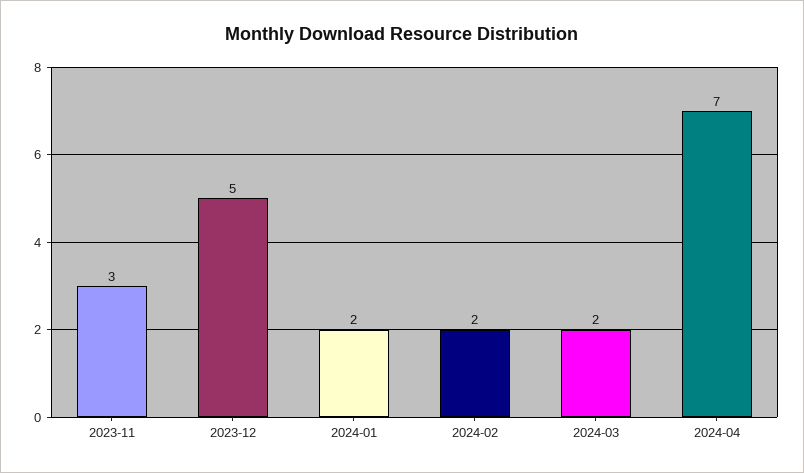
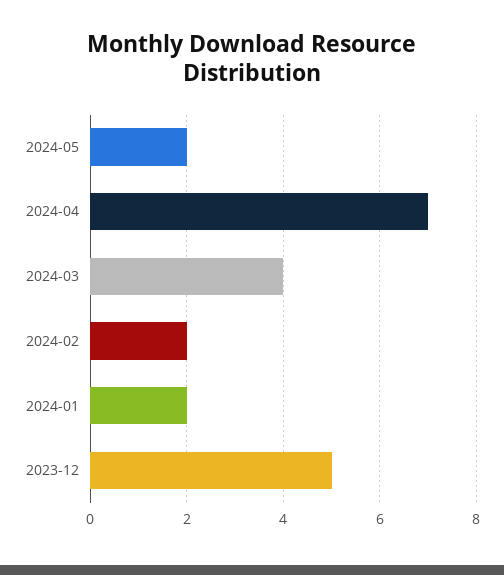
2023-11: 3 -> none
2024-03: 2 -> 4
2024-05: none -> 2

